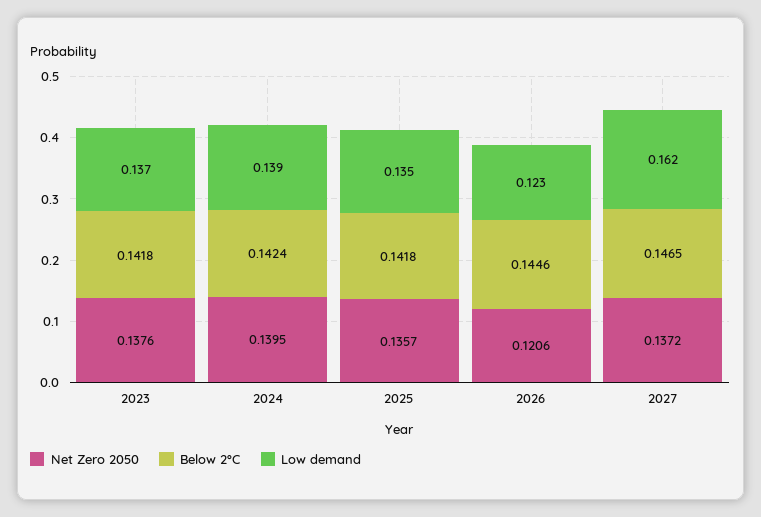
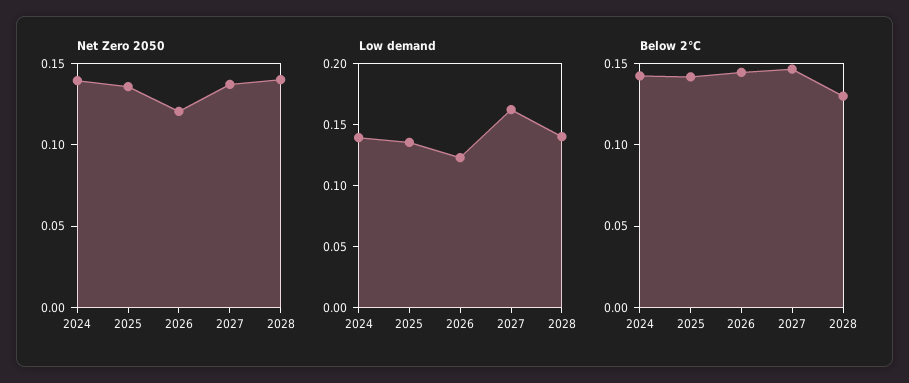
Net Zero 2050, 2023: 0.1376 -> none
Below 2°C, 2023: 0.1418 -> none
Low demand, 2023: 0.137 -> none
Net Zero 2050, 2028: none -> 0.14
Low demand, 2028: none -> 0.14
Below 2°C, 2028: none -> 0.13

